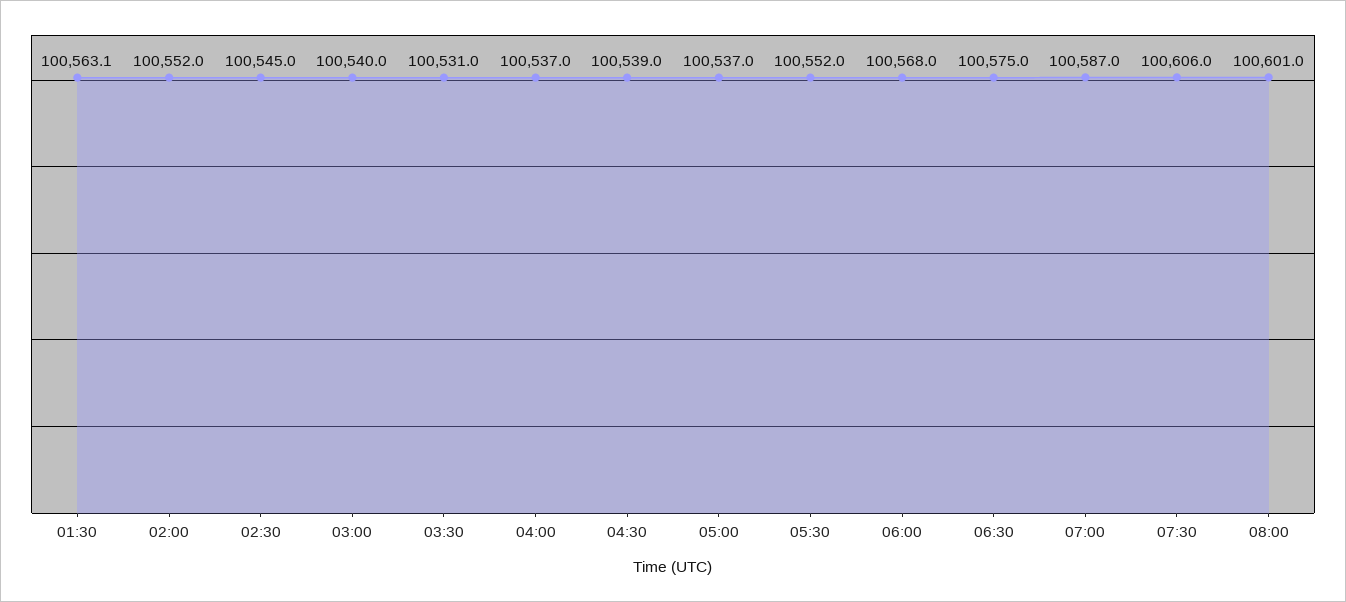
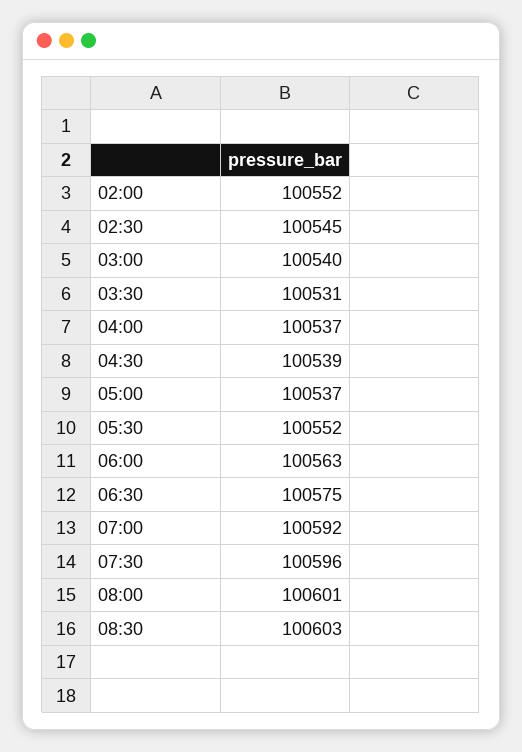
01:30: 100563.1 -> none
06:00: 100568 -> 100563
07:00: 100587 -> 100592
07:30: 100606 -> 100596
08:30: none -> 100603

